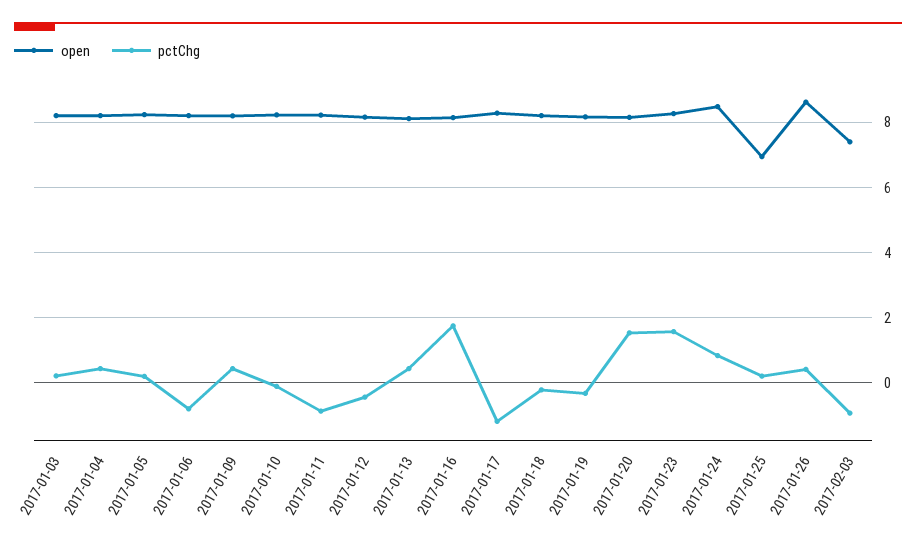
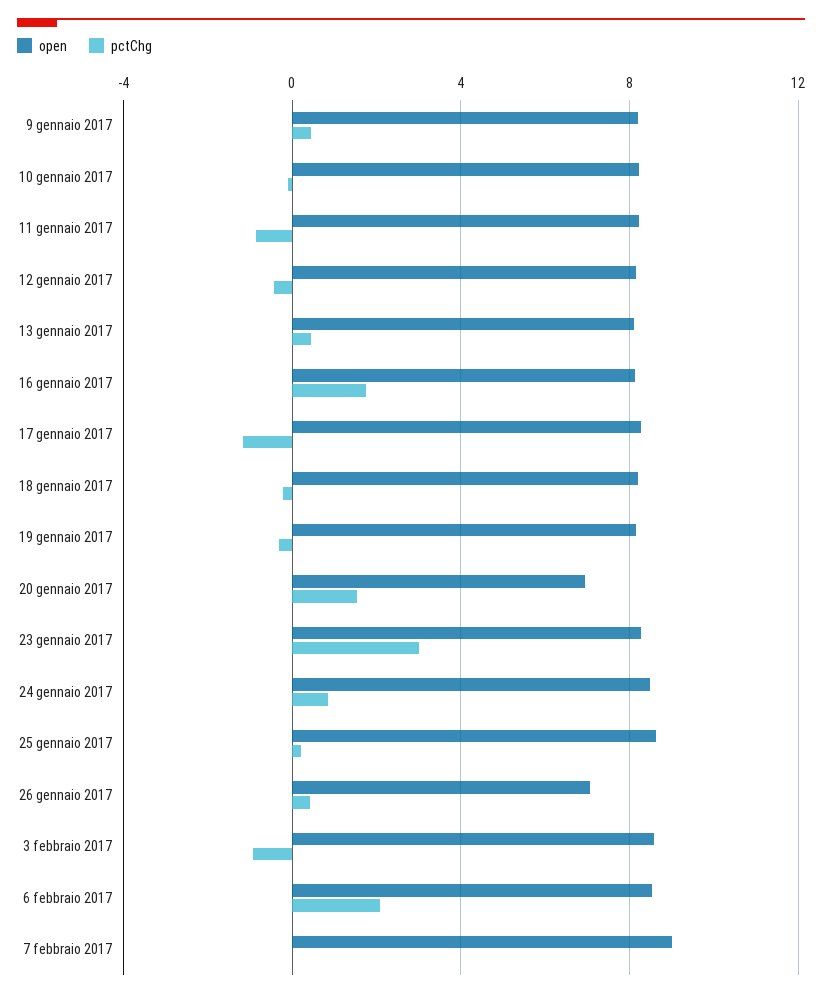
open, 2017-01-03: 8.2 -> none
pctChg, 2017-01-03: 0.2 -> none
open, 2017-01-04: 8.2 -> none
pctChg, 2017-01-04: 0.4 -> none
open, 2017-01-05: 8.2 -> none
pctChg, 2017-01-05: 0.2 -> none
open, 2017-01-06: 8.2 -> none
pctChg, 2017-01-06: -0.8 -> none
open, 2017-01-20: 8.2 -> 7
pctChg, 2017-01-23: 1.6 -> 3
open, 2017-01-25: 7 -> 8.5
open, 2017-01-26: 8.6 -> 7
open, 2017-02-03: 7.4 -> 8.5
open, 6 febbraio 2017: none -> 8.5
pctChg, 6 febbraio 2017: none -> 2
open, 7 febbraio 2017: none -> 9
pctChg, 7 febbraio 2017: none -> 0

